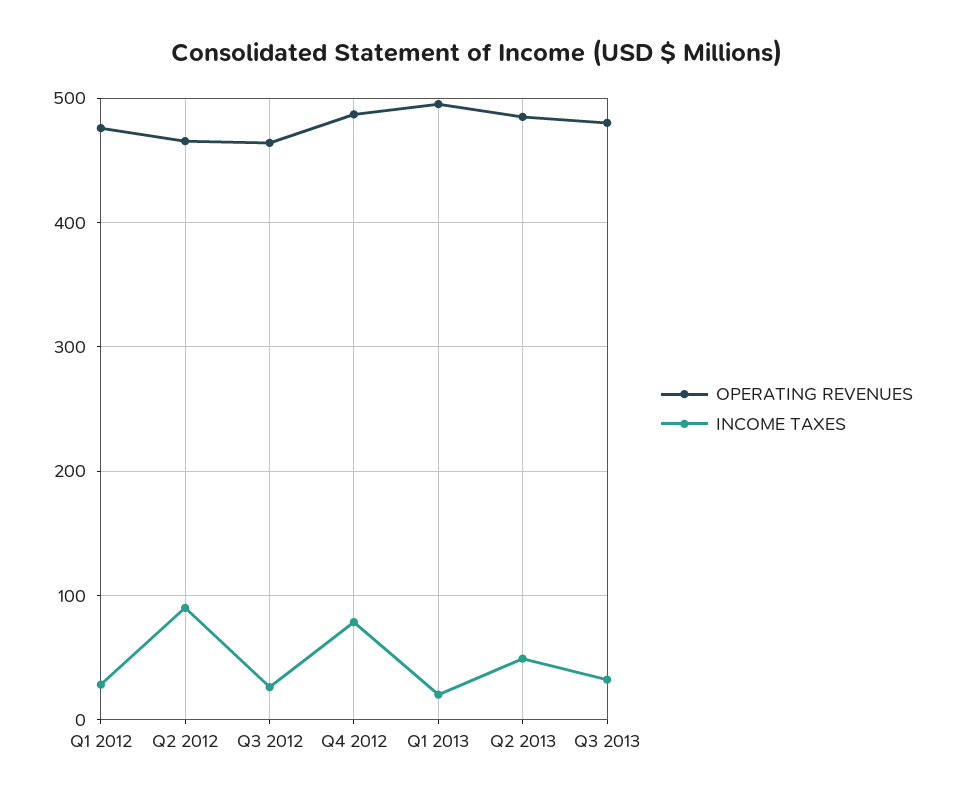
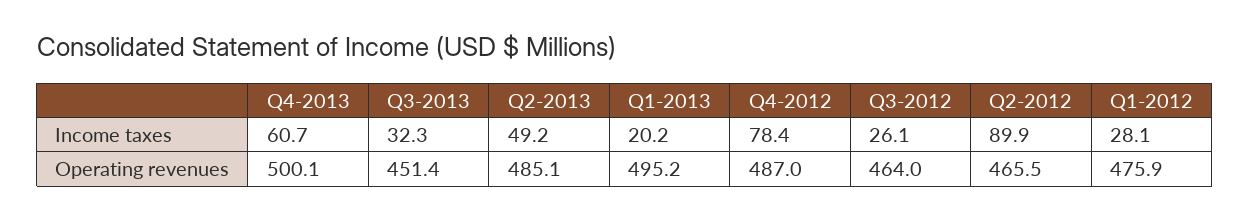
OPERATING REVENUES, Q3 2013: 480 -> 451.4
INCOME TAXES, Q4-2013: none -> 60.7
OPERATING REVENUES, Q4-2013: none -> 500.1

